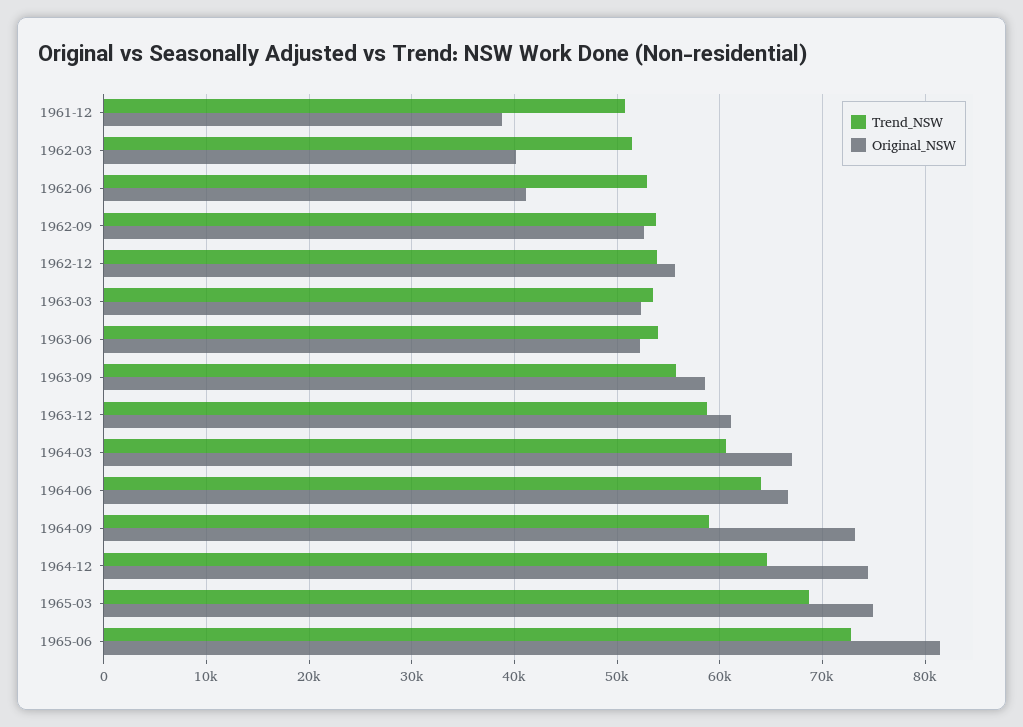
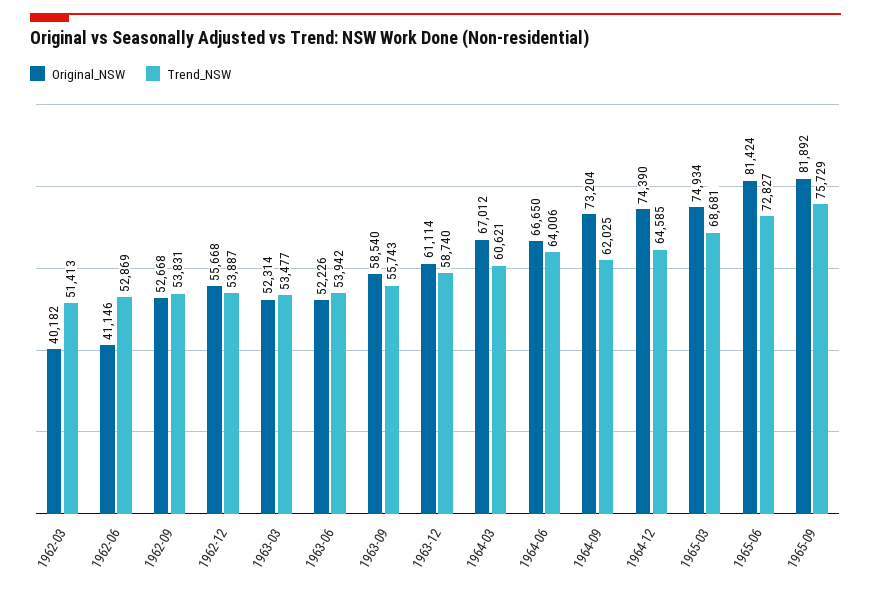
Trend_NSW, 1961-12: 51000 -> none
Original_NSW, 1961-12: 39000 -> none
Trend_NSW, 1964-09: 59000 -> 62025
Original_NSW, 1965-09: none -> 81892
Trend_NSW, 1965-09: none -> 75729

